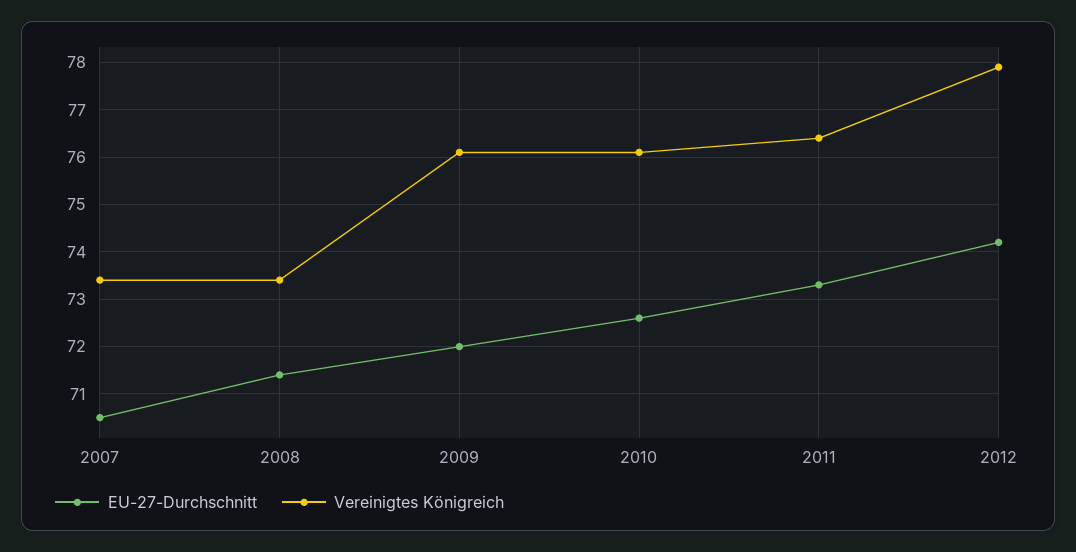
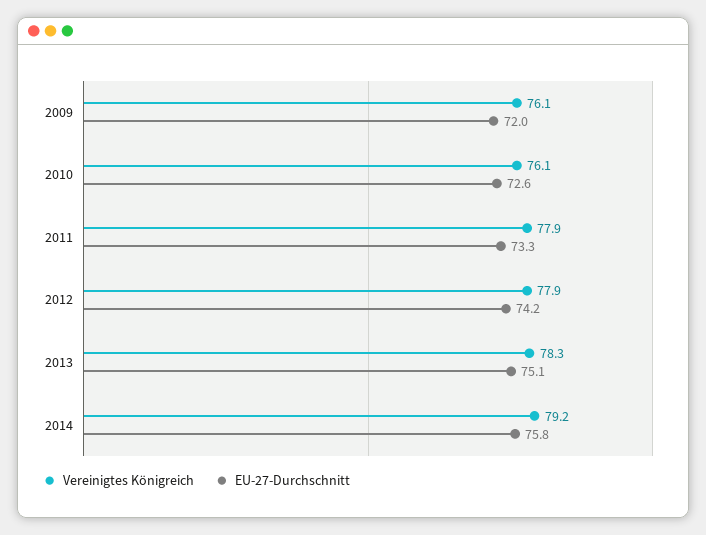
EU-27-Durchschnitt, 2007: 70.5 -> none
Vereinigtes Königreich, 2007: 73.5 -> none
EU-27-Durchschnitt, 2008: 71.5 -> none
Vereinigtes Königreich, 2008: 73.5 -> none
Vereinigtes Königreich, 2011: 76.5 -> 77.9
Vereinigtes Königreich, 2013: none -> 78.3
EU-27-Durchschnitt, 2013: none -> 75.1
Vereinigtes Königreich, 2014: none -> 79.2
EU-27-Durchschnitt, 2014: none -> 75.8

